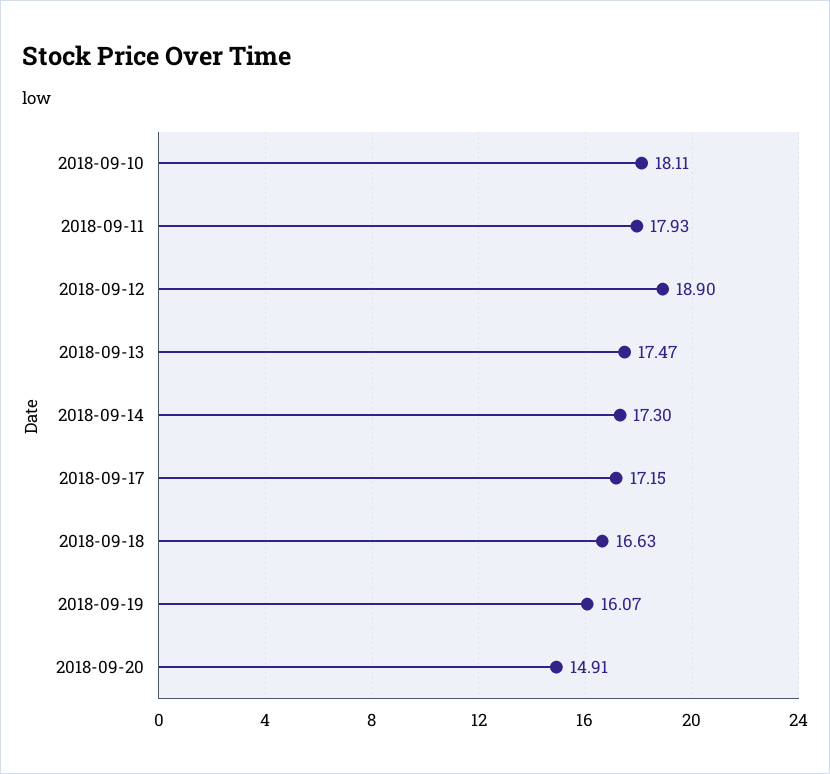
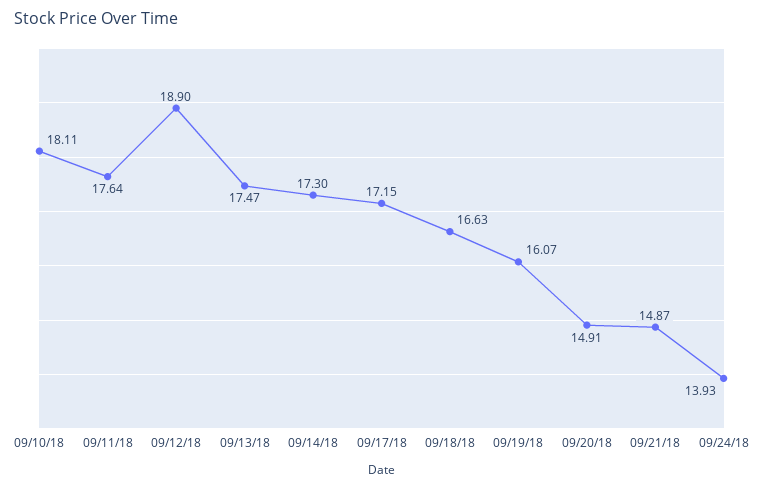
2018-09-11: 17.93 -> 17.64
09/21/18: none -> 14.87
09/24/18: none -> 13.93

